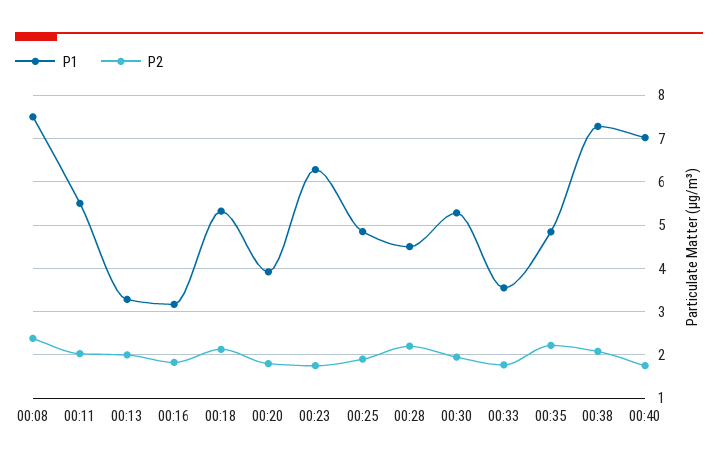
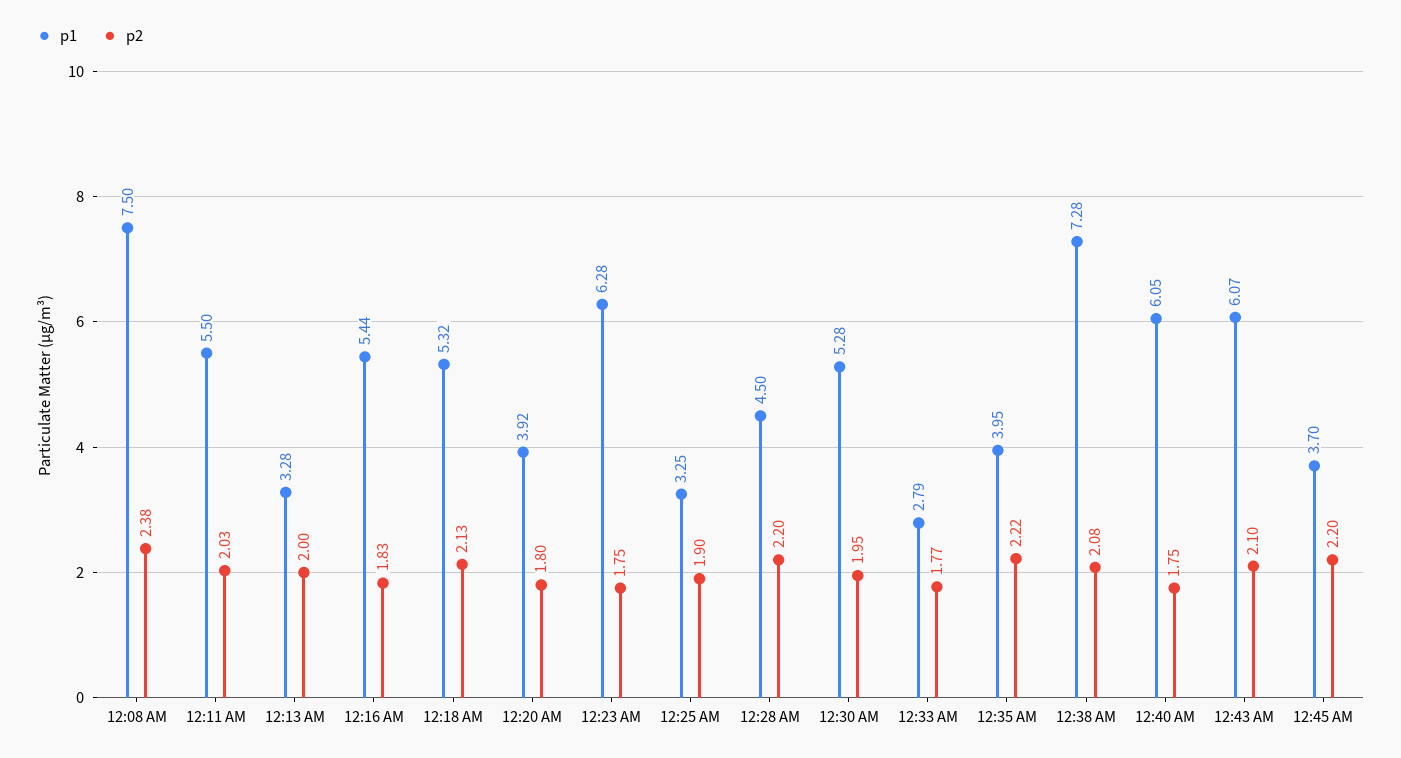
P1, 00:16: 3.2 -> 5.44
P1, 00:25: 4.8 -> 3.25
P1, 00:33: 3.6 -> 2.79
P1, 00:35: 4.8 -> 3.95
P1, 00:40: 7 -> 6.05
P1, 12:43 AM: none -> 6.07
P2, 12:43 AM: none -> 2.1
P1, 12:45 AM: none -> 3.7
P2, 12:45 AM: none -> 2.2

